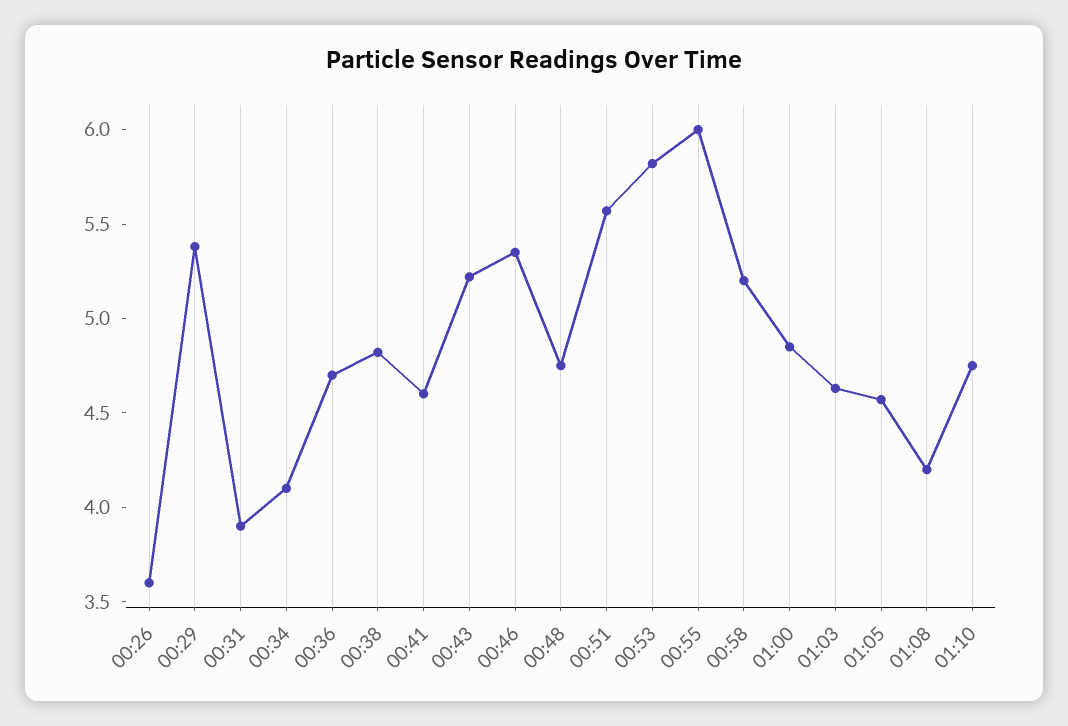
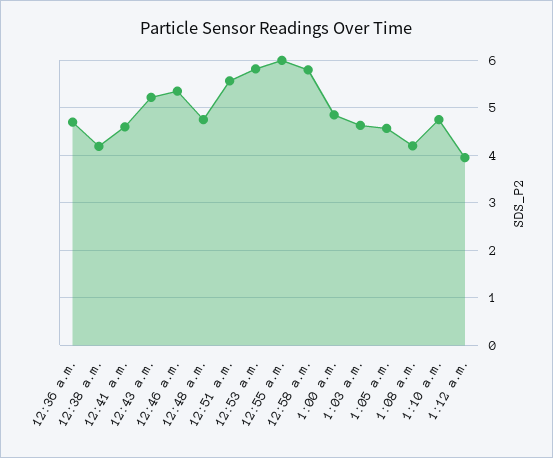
00:26: 3.6 -> none
00:29: 5.4 -> none
00:31: 3.9 -> none
00:34: 4.1 -> none
00:38: 4.8 -> 4.2
00:58: 5.2 -> 5.8
1:12 a.m.: none -> 4

